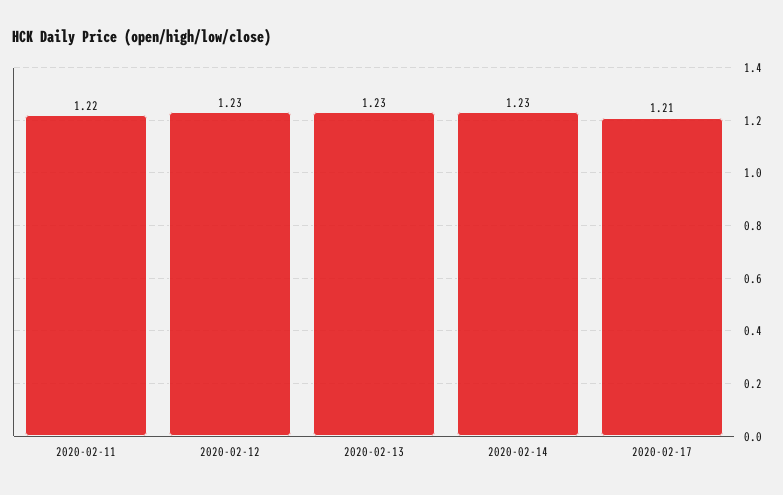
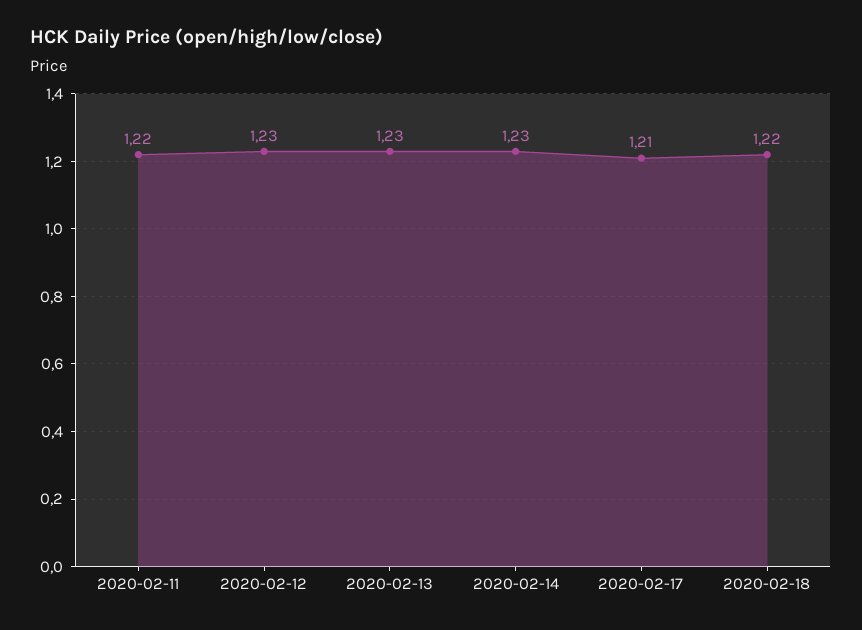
2020-02-18: none -> 1.22

